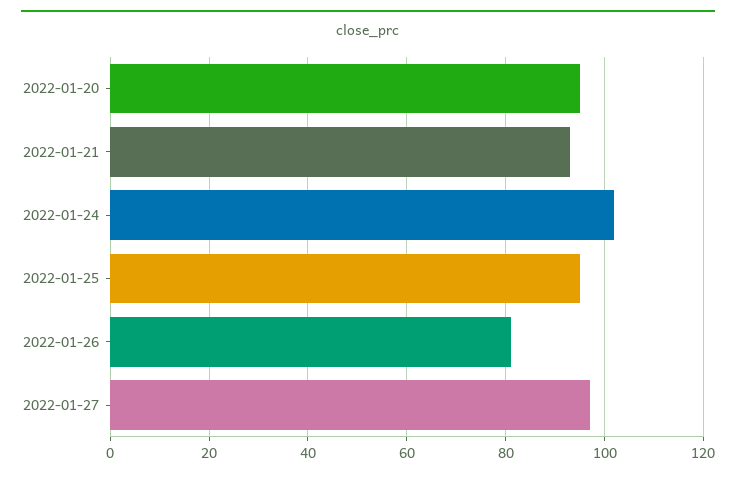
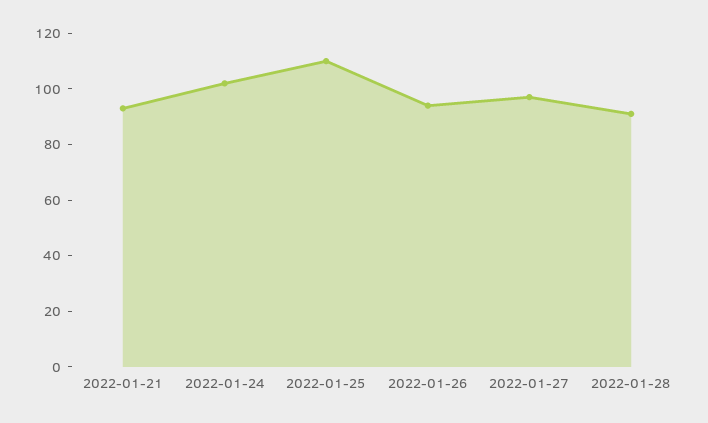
2022-01-20: 95 -> none
2022-01-25: 95 -> 110
2022-01-26: 80 -> 95
2022-01-28: none -> 90

